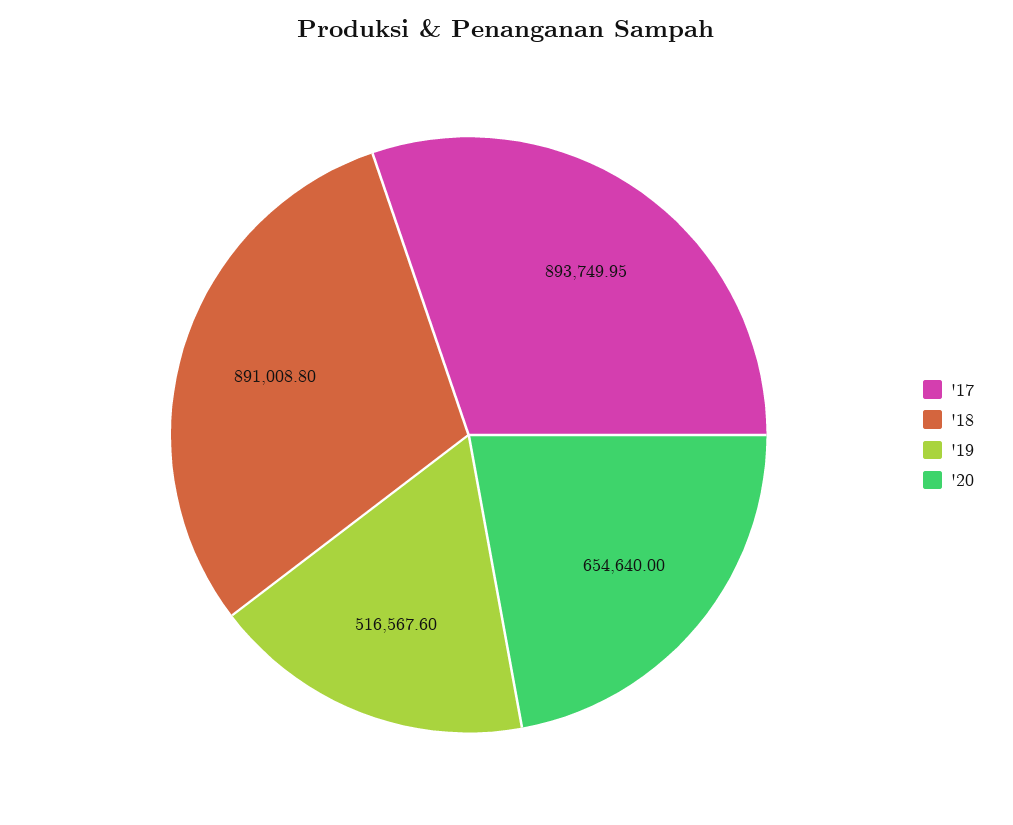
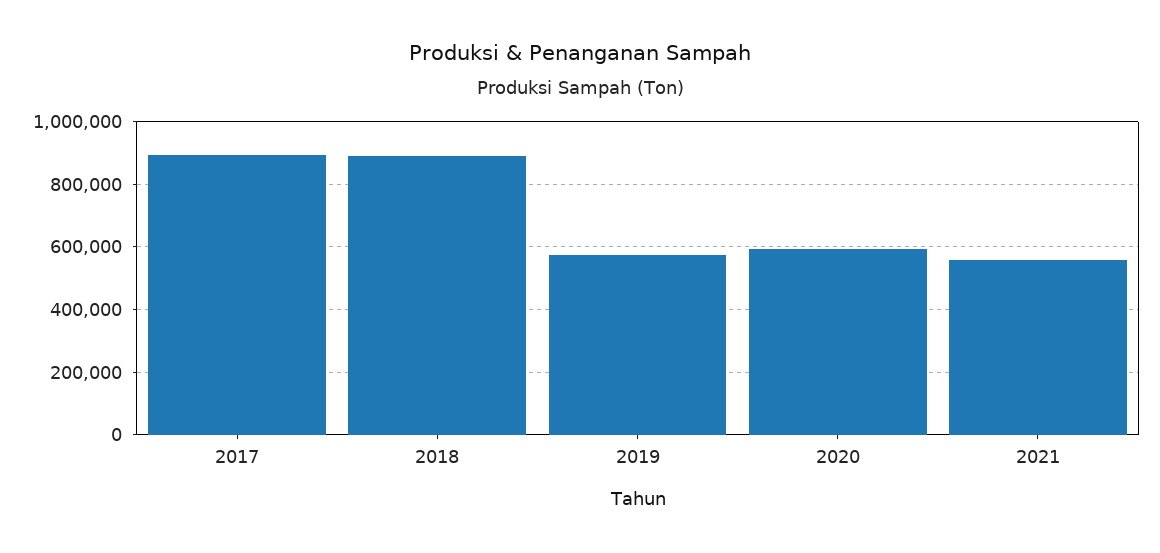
'19: 516567.6 -> 580000
'20: 654640 -> 600000
2021: none -> 560000

